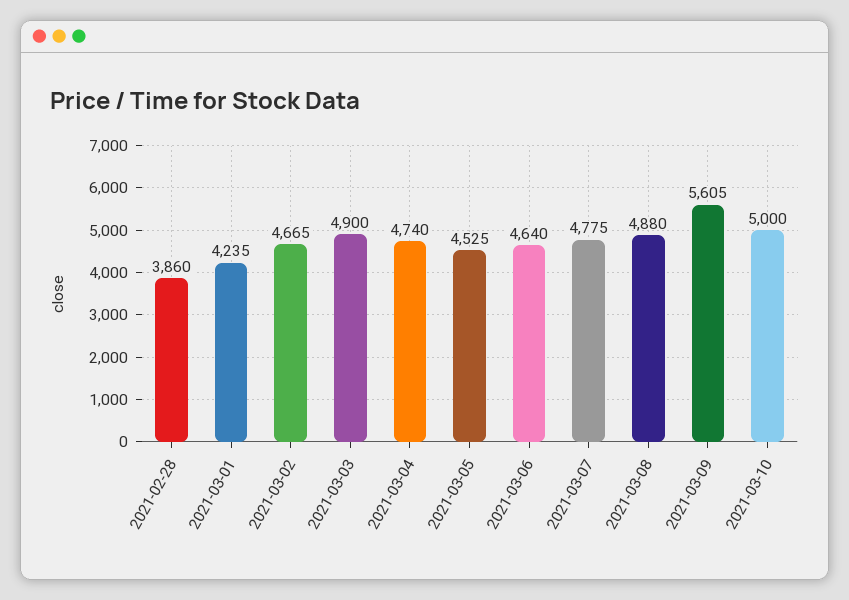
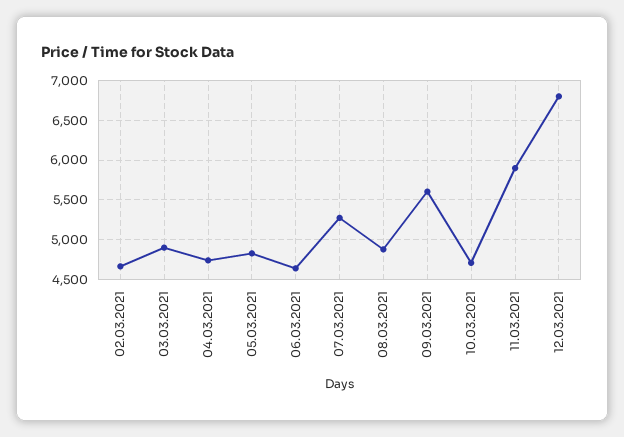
2021-02-28: 3860 -> none
2021-03-01: 4235 -> none
2021-03-05: 4525 -> 4800
2021-03-07: 4775 -> 5300
2021-03-10: 5000 -> 4700
11.03.2021: none -> 5900
12.03.2021: none -> 6800

